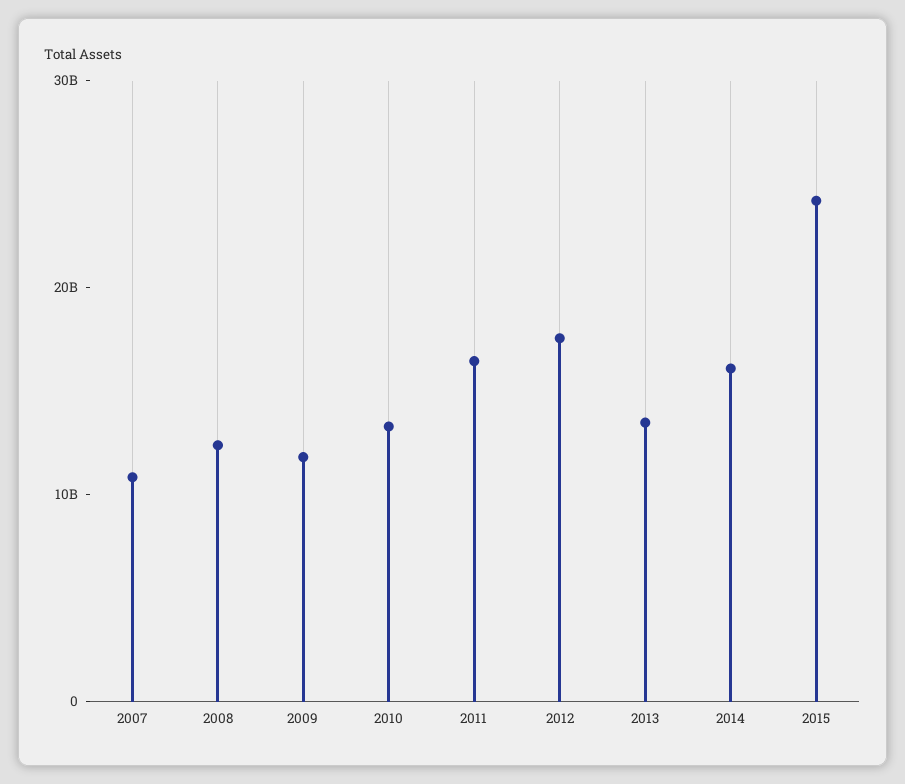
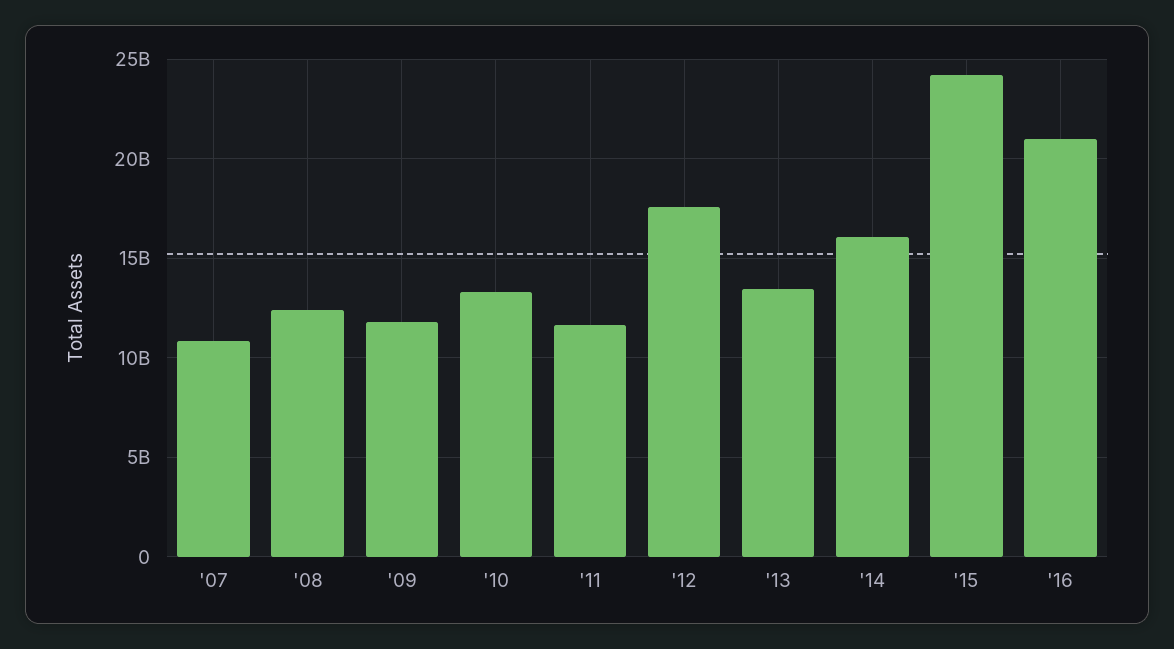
2011: 16000000000 -> 11500000000
'16: none -> 21000000000

